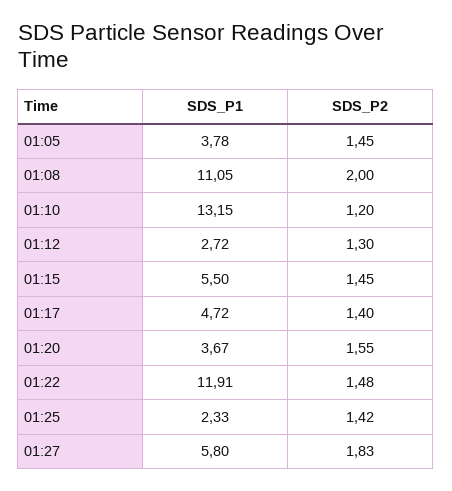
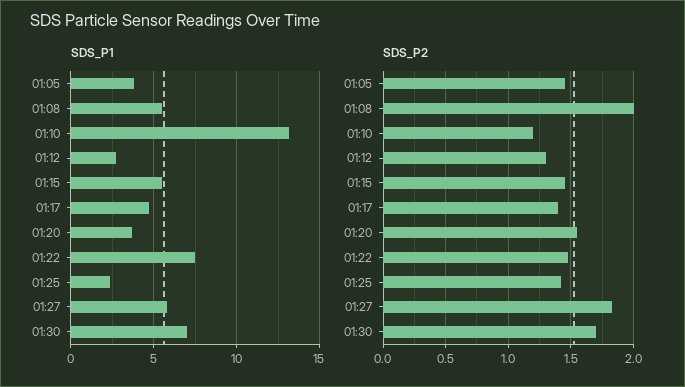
SDS_P1, 01:08: 11.05 -> 5.5
SDS_P1, 01:22: 11.91 -> 7.5
SDS_P1, 01:30: none -> 7
SDS_P2, 01:30: none -> 1.7

